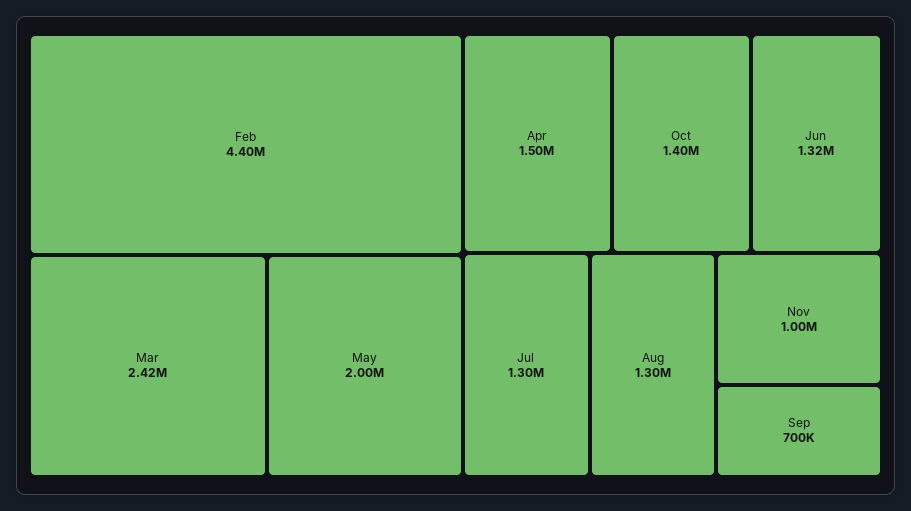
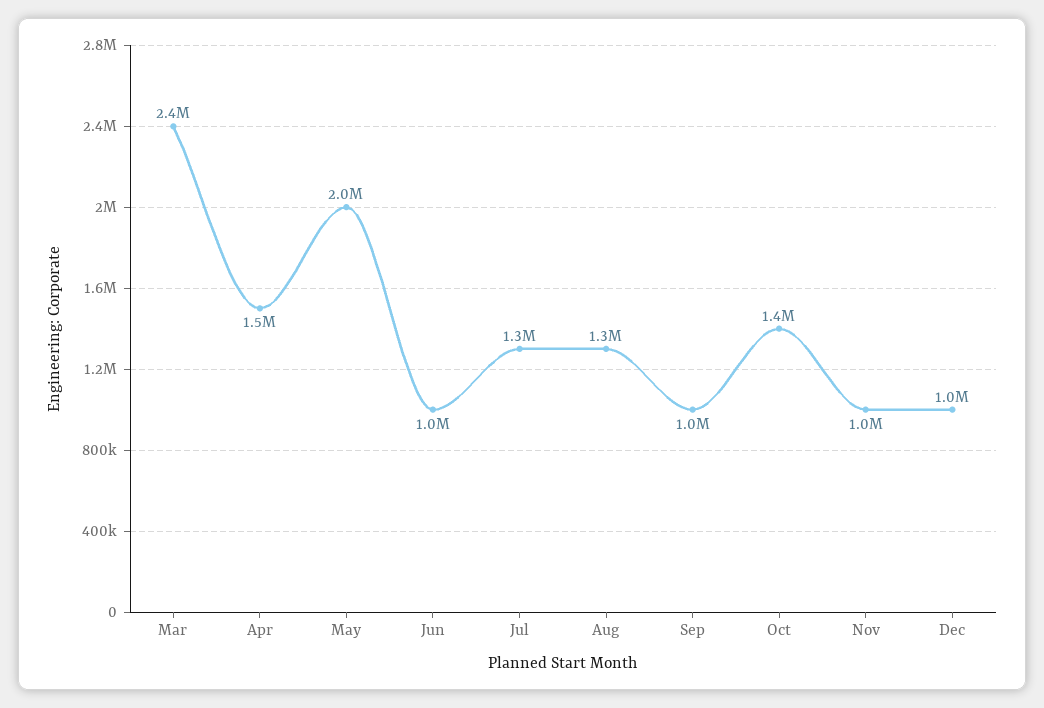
Feb: 4400000 -> none
Jun: 1320000 -> 1000000
Sep: 700000 -> 1000000
Dec: none -> 1000000

